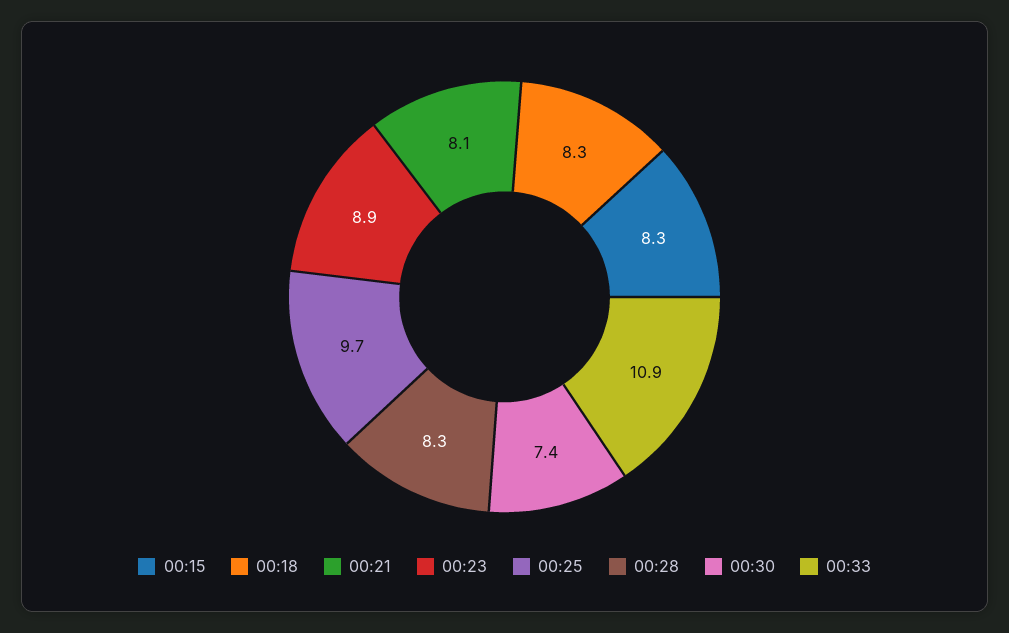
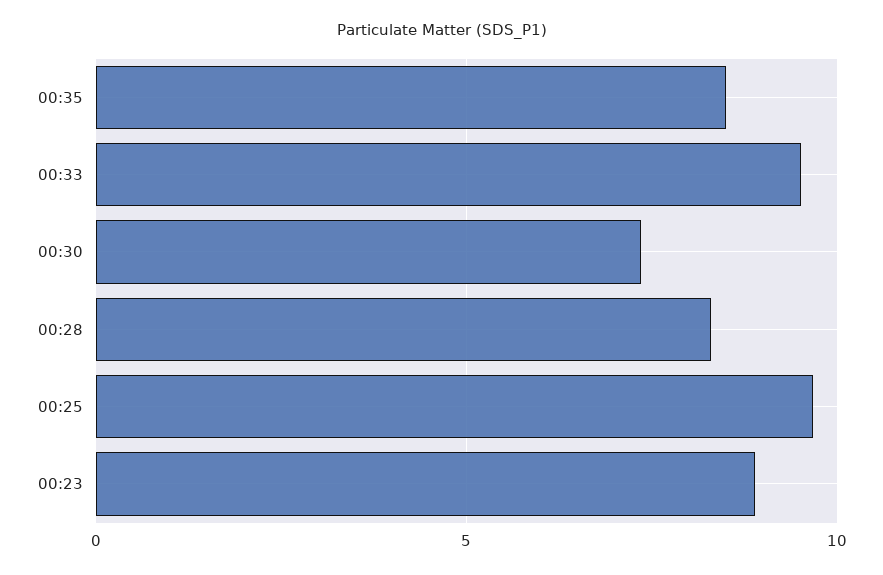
00:15: 8.3 -> none
00:18: 8.3 -> none
00:21: 8.1 -> none
00:33: 10.9 -> 9.5
00:35: none -> 8.5

